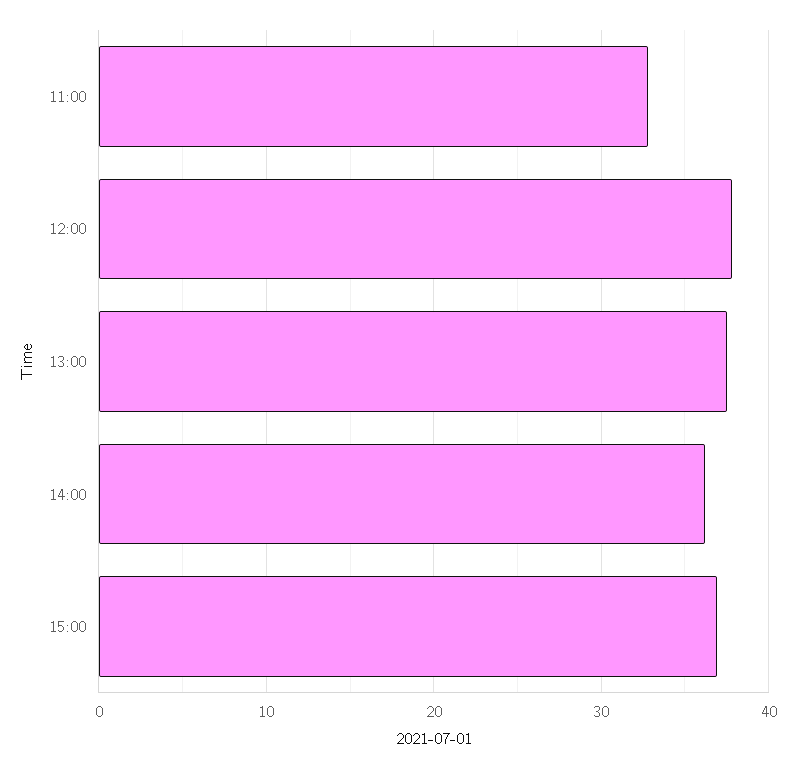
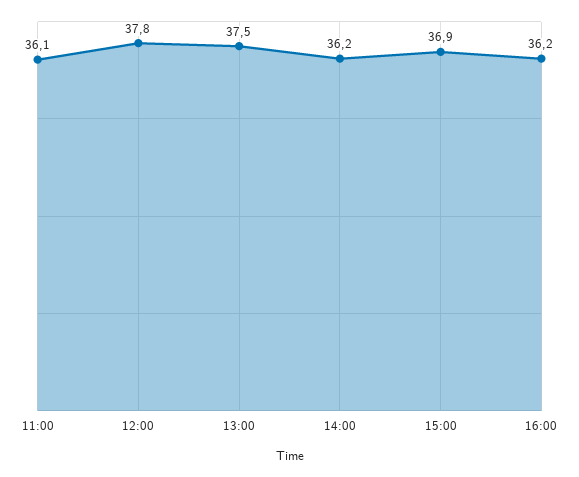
11:00: 33 -> 36.1
16:00: none -> 36.2

